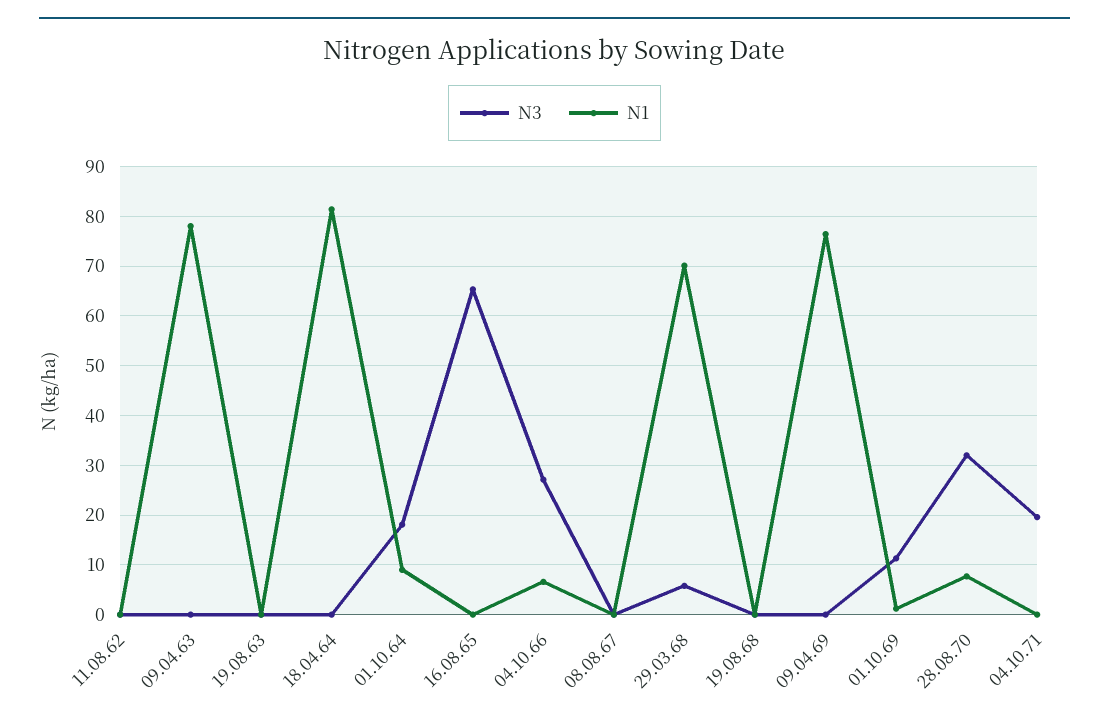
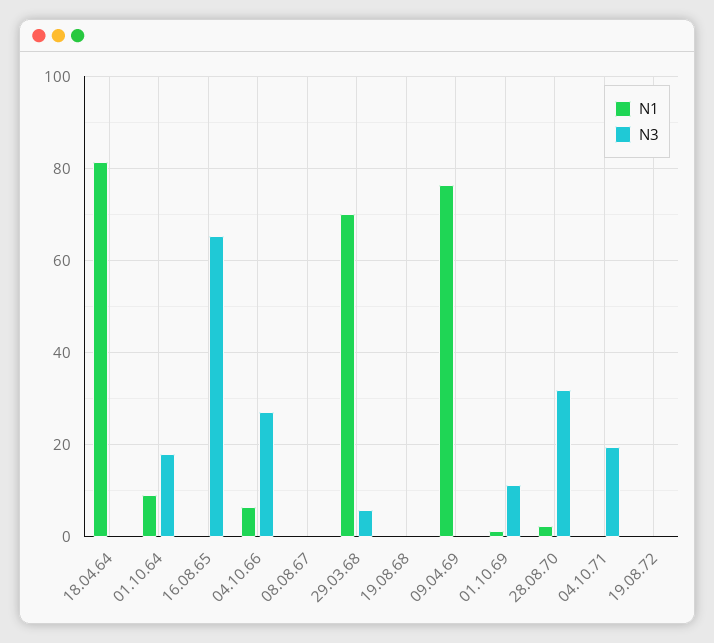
N3, 11.08.62: 0 -> none
N1, 11.08.62: 0 -> none
N3, 09.04.63: 0 -> none
N1, 09.04.63: 78 -> none
N3, 19.08.63: 0 -> none
N1, 19.08.63: 0 -> none
N1, 28.08.70: 8 -> 2
N1, 19.08.72: none -> 0
N3, 19.08.72: none -> 0

